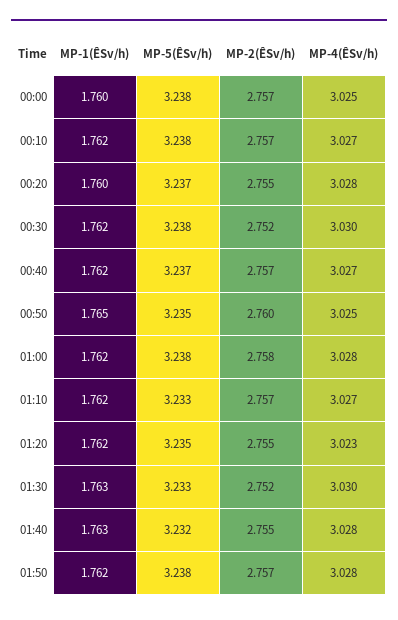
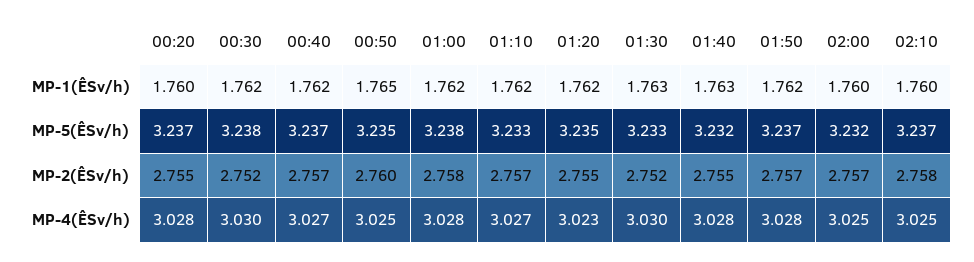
MP-1(ÊSv/h), 00:00: 1.76 -> none
MP-5(ÊSv/h), 00:00: 3.238 -> none
MP-2(ÊSv/h), 00:00: 2.757 -> none
MP-4(ÊSv/h), 00:00: 3.025 -> none
MP-1(ÊSv/h), 00:10: 1.762 -> none
MP-5(ÊSv/h), 00:10: 3.238 -> none
MP-2(ÊSv/h), 00:10: 2.757 -> none
MP-4(ÊSv/h), 00:10: 3.027 -> none
MP-5(ÊSv/h), 01:50: 3.238 -> 3.237
MP-1(ÊSv/h), 02:00: none -> 1.76
MP-1(ÊSv/h), 02:10: none -> 1.76
MP-5(ÊSv/h), 02:00: none -> 3.232
MP-5(ÊSv/h), 02:10: none -> 3.237
MP-2(ÊSv/h), 02:00: none -> 2.757
MP-2(ÊSv/h), 02:10: none -> 2.758
MP-4(ÊSv/h), 02:00: none -> 3.025
MP-4(ÊSv/h), 02:10: none -> 3.025

